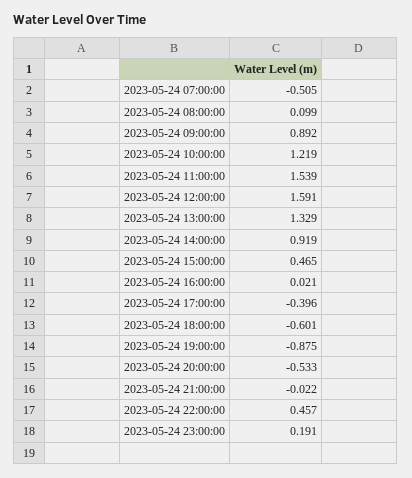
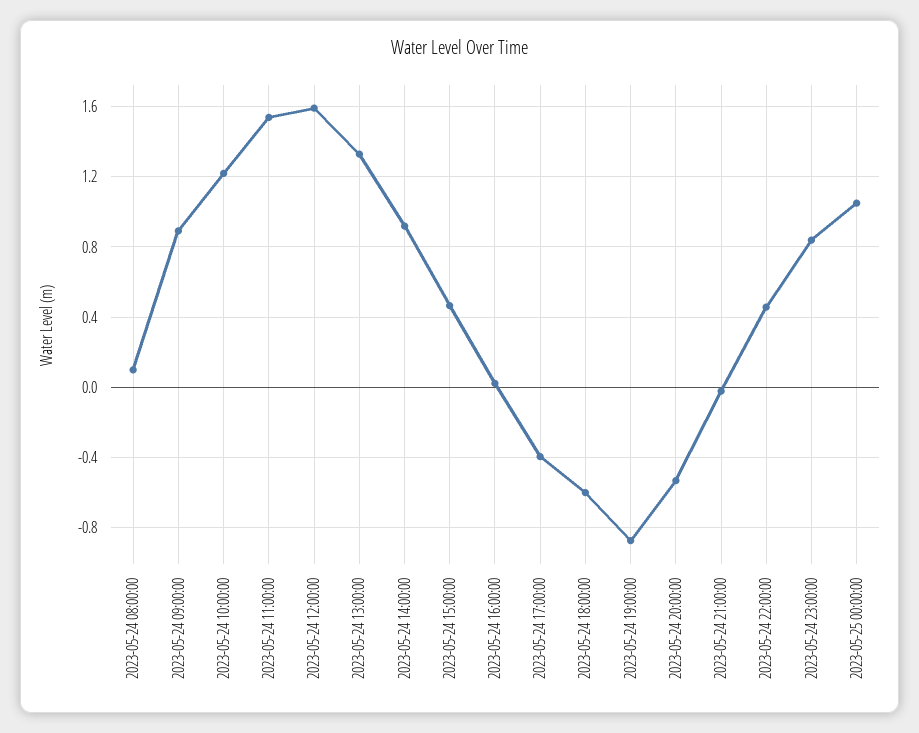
2023-05-24 07:00:00: -0.505 -> none
2023-05-24 23:00:00: 0.191 -> 0.85
2023-05-25 00:00:00: none -> 1.05

